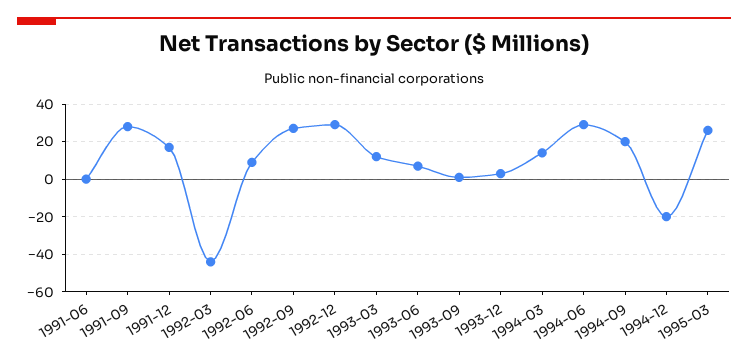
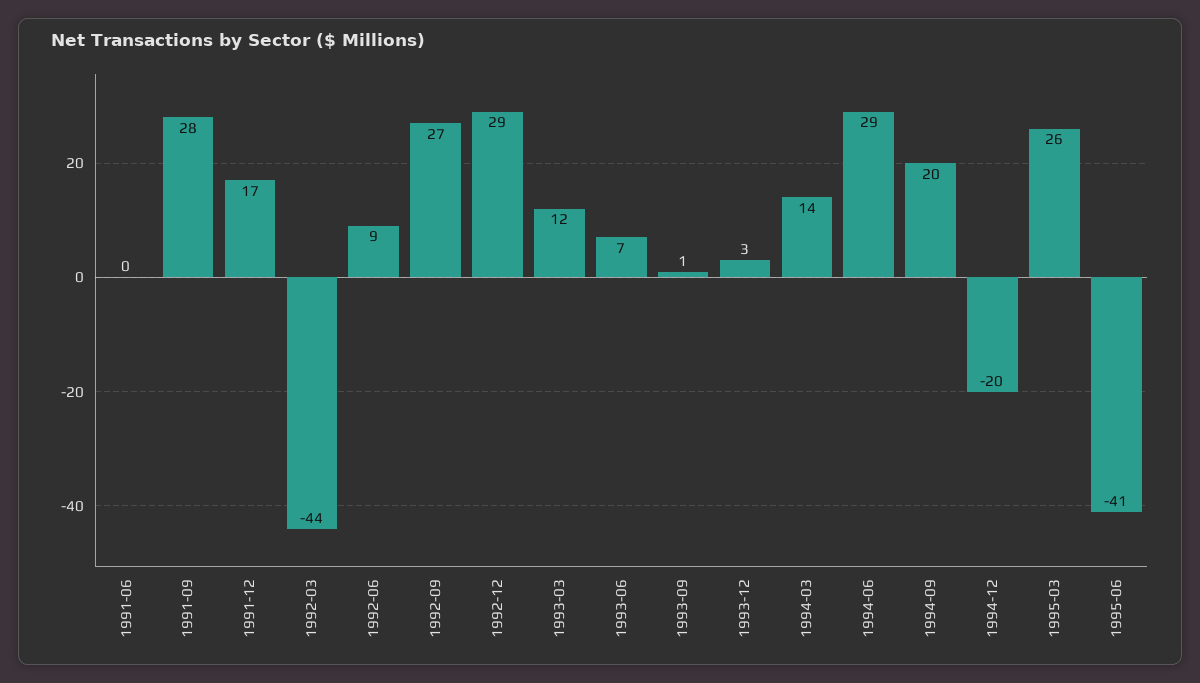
1995-06: none -> -41

